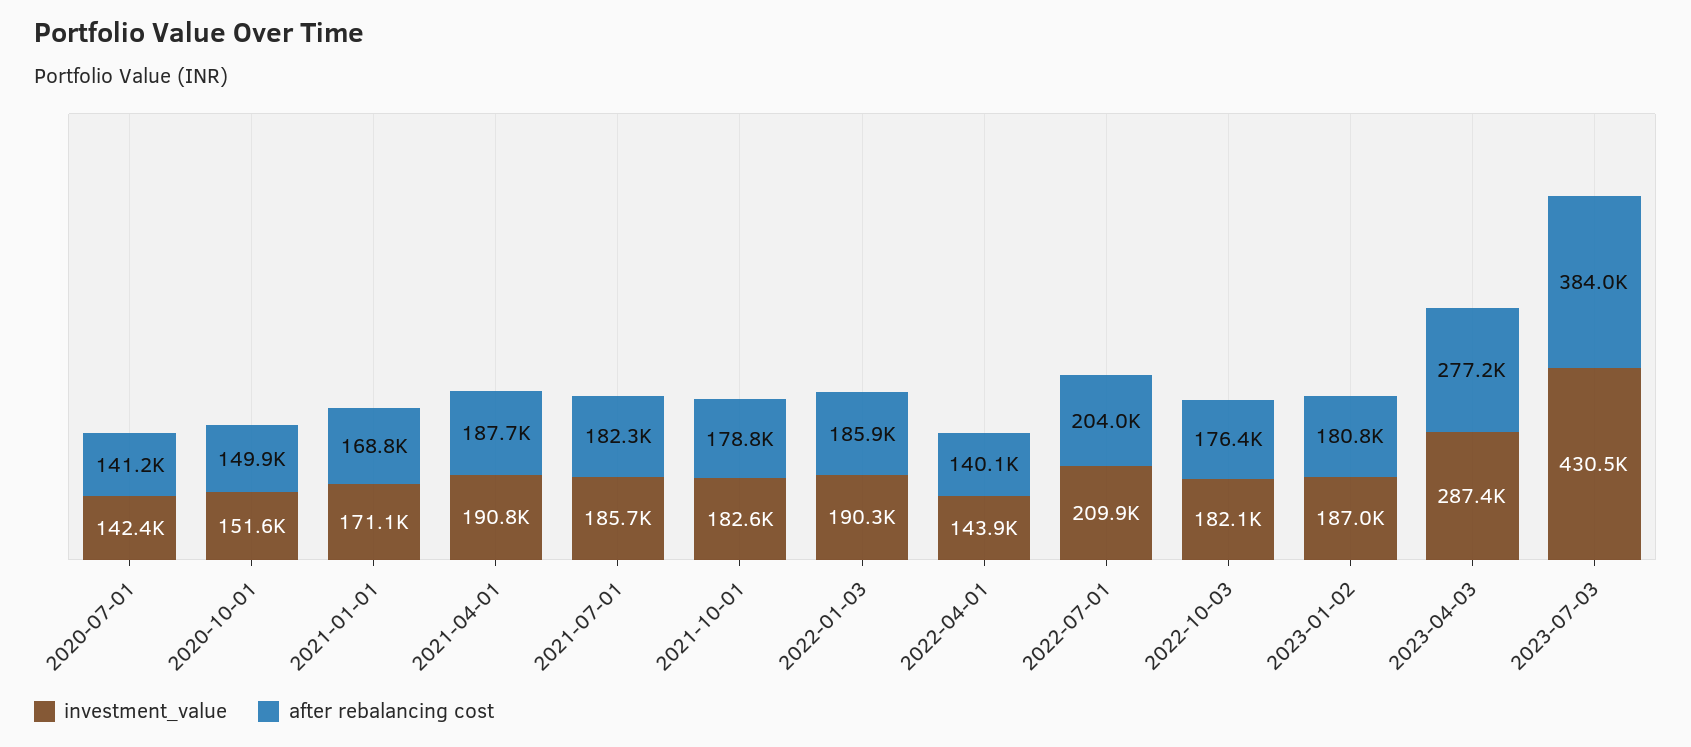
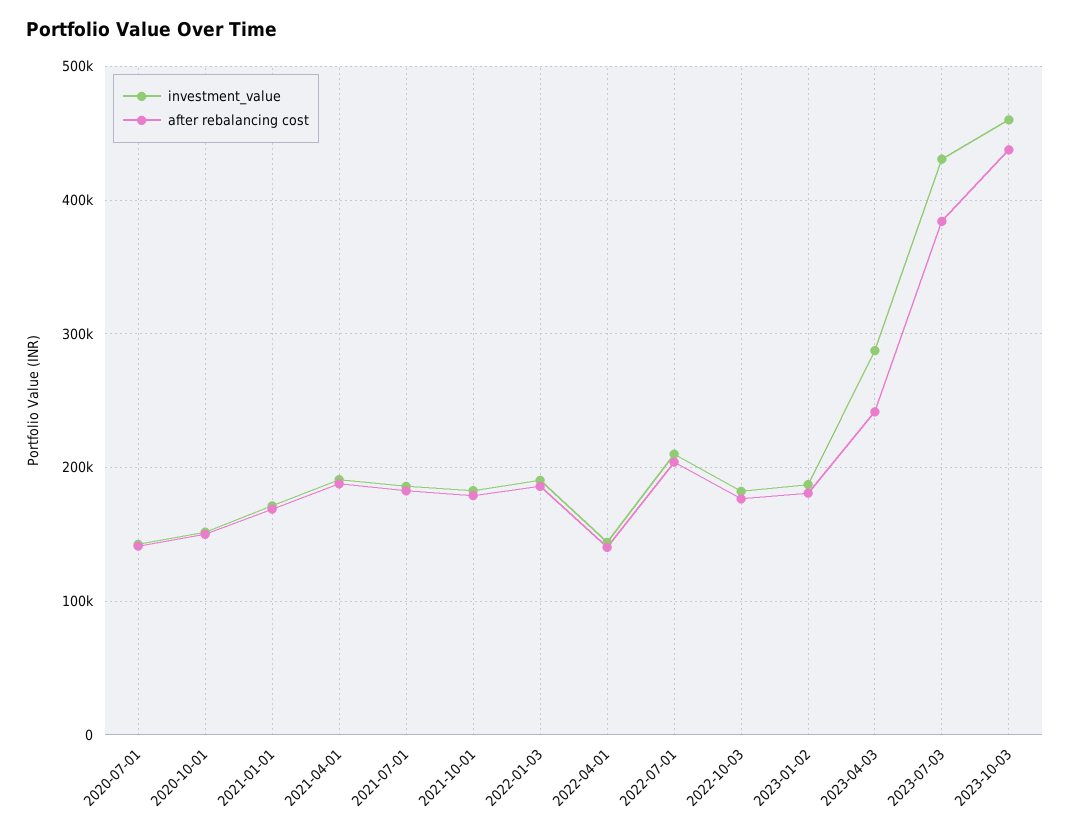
after rebalancing cost, 2023-04-03: 277200 -> 240000
investment_value, 2023-10-03: none -> 460000
after rebalancing cost, 2023-10-03: none -> 440000

